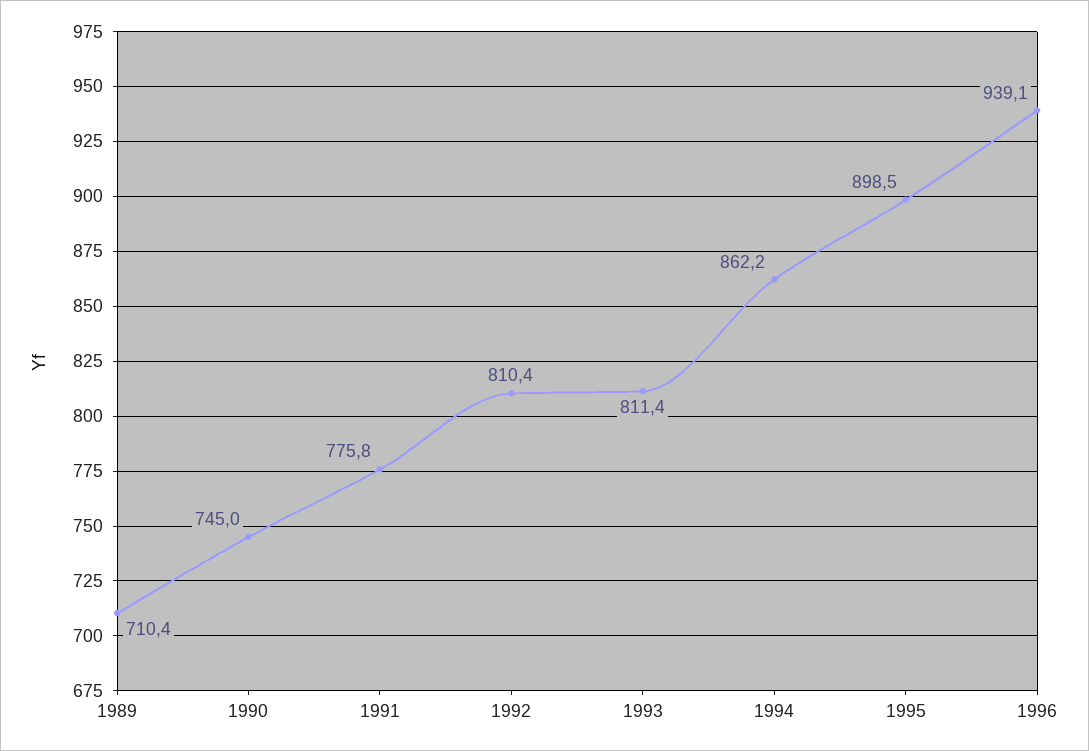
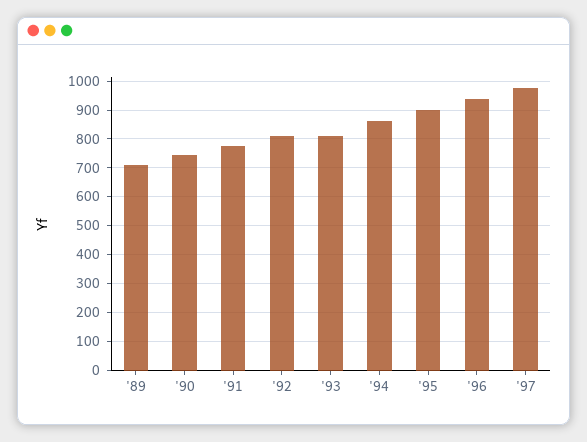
'97: none -> 975

